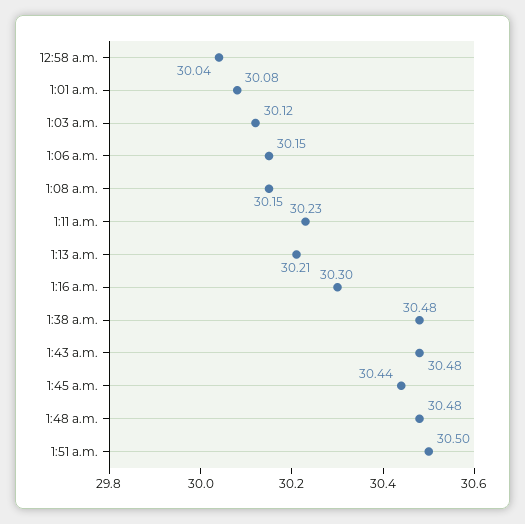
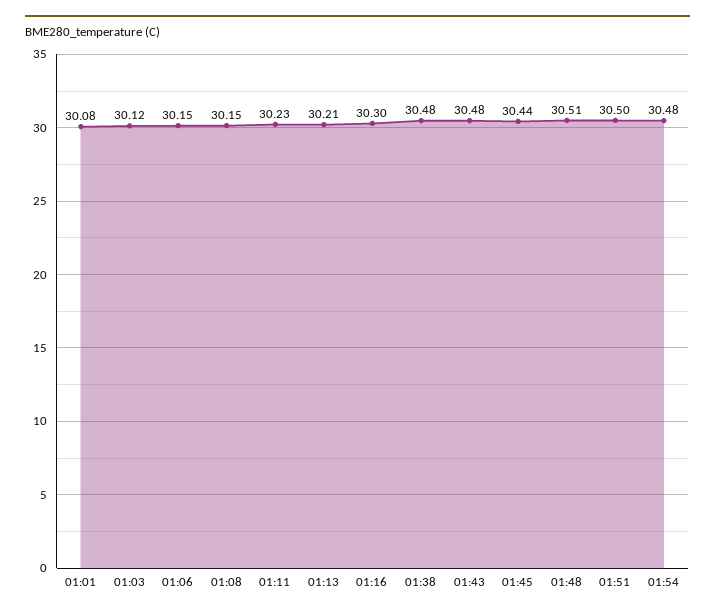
12:58 a.m.: 30.04 -> none
1:48 a.m.: 30.48 -> 30.51
01:54: none -> 30.48

